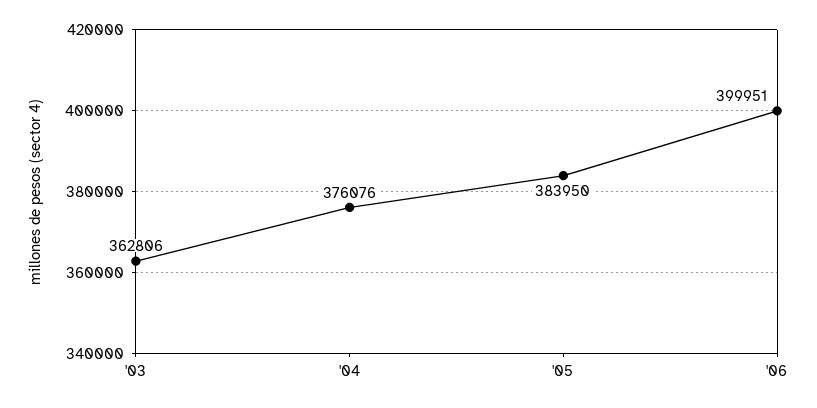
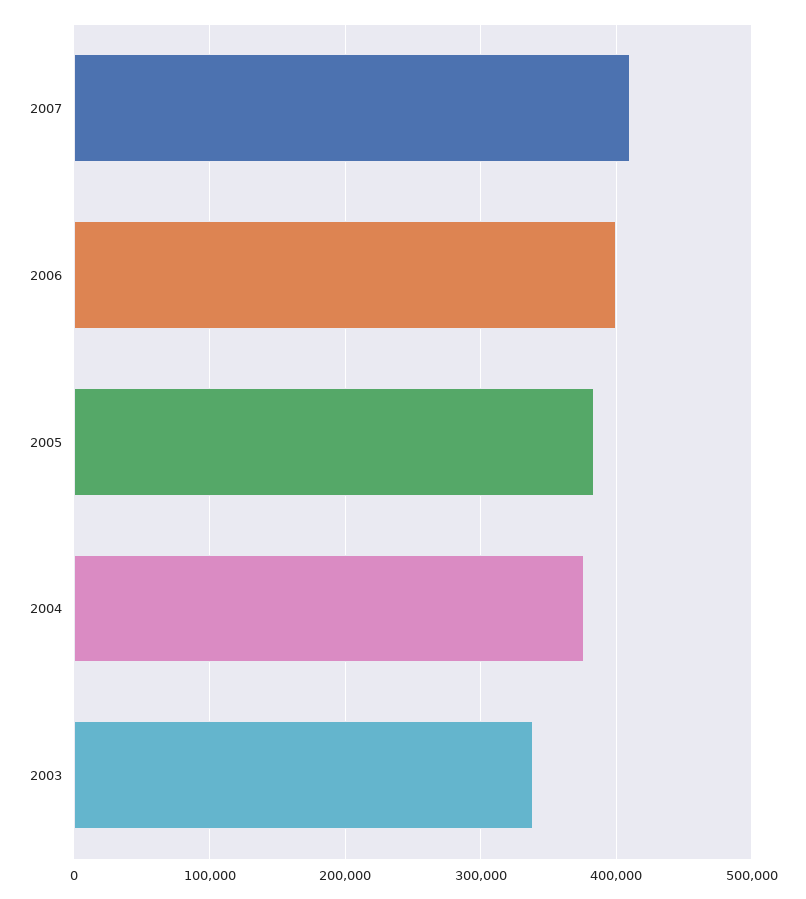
'03: 362806 -> 340000
2007: none -> 410000

